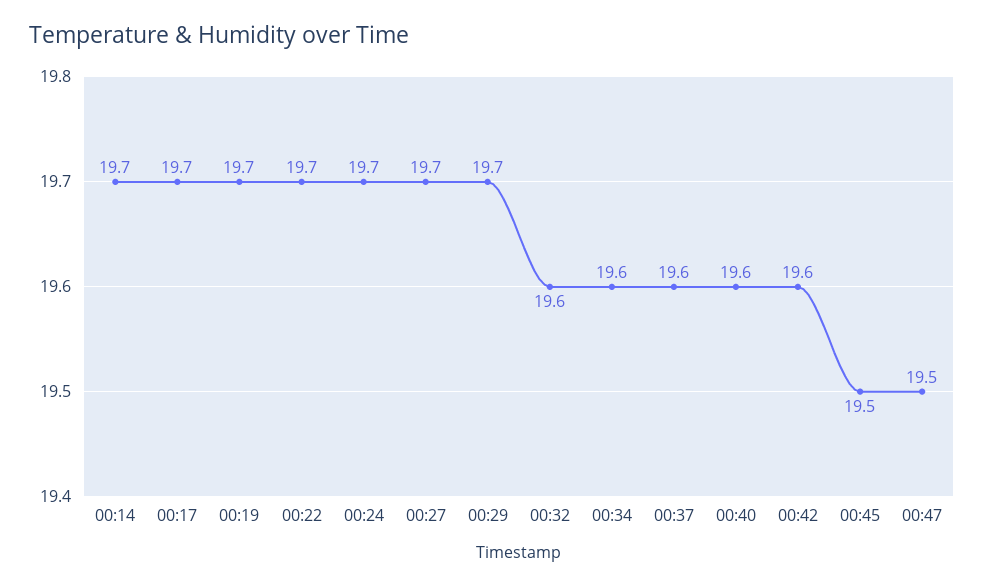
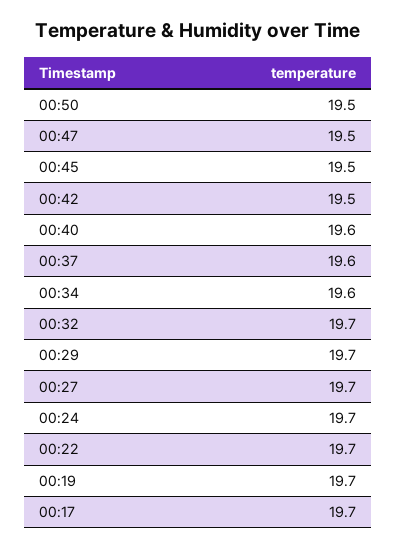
00:14: 19.7 -> none
00:32: 19.6 -> 19.7
00:42: 19.6 -> 19.5
00:50: none -> 19.5

